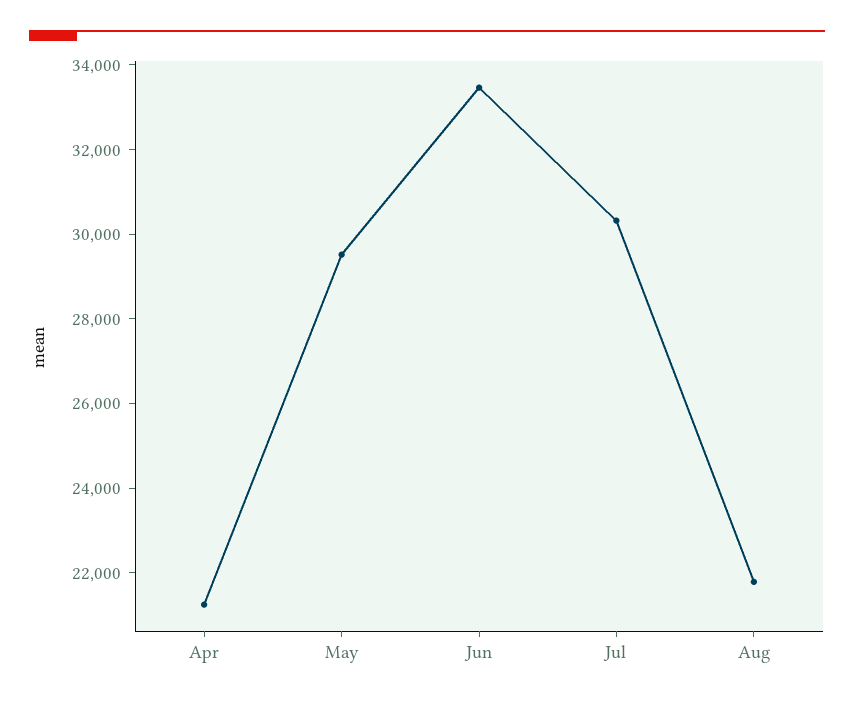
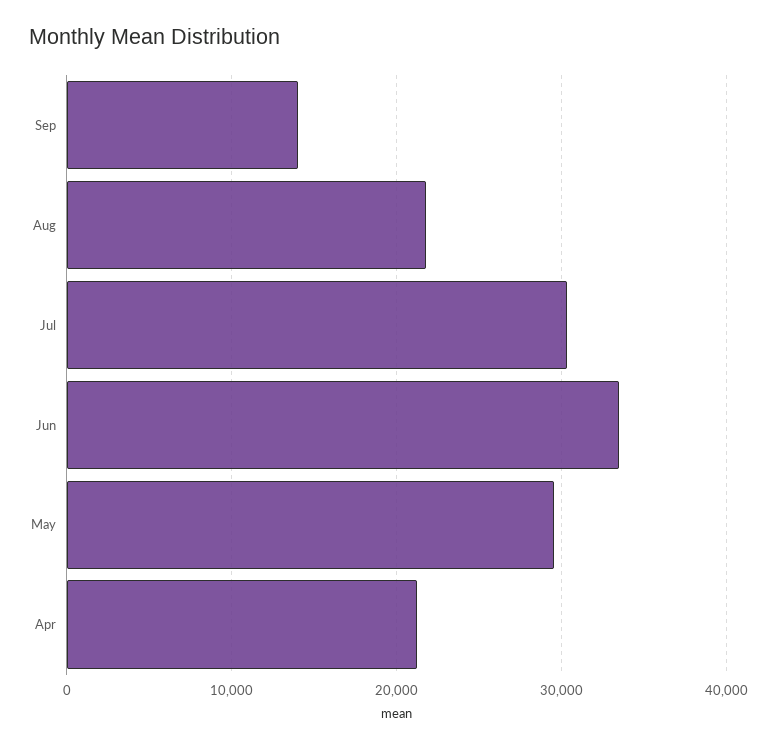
Sep: none -> 14000

